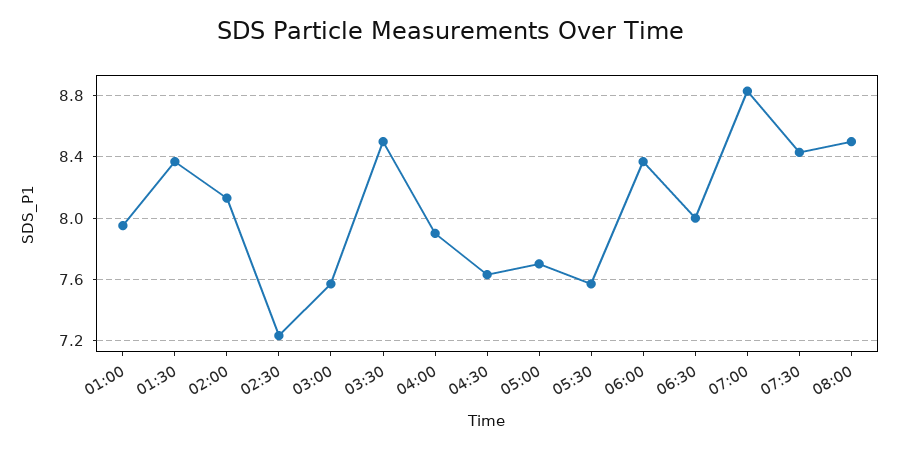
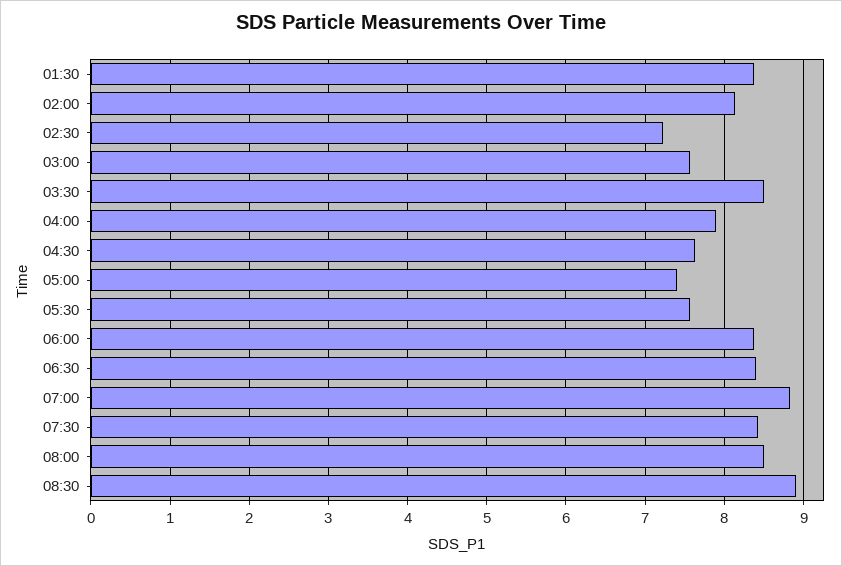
01:00: 7.95 -> none
05:00: 7.7 -> 7.4
06:30: 8 -> 8.4
08:30: none -> 8.9

